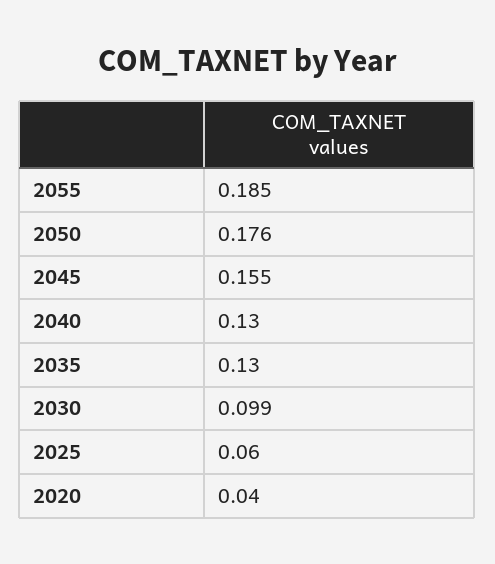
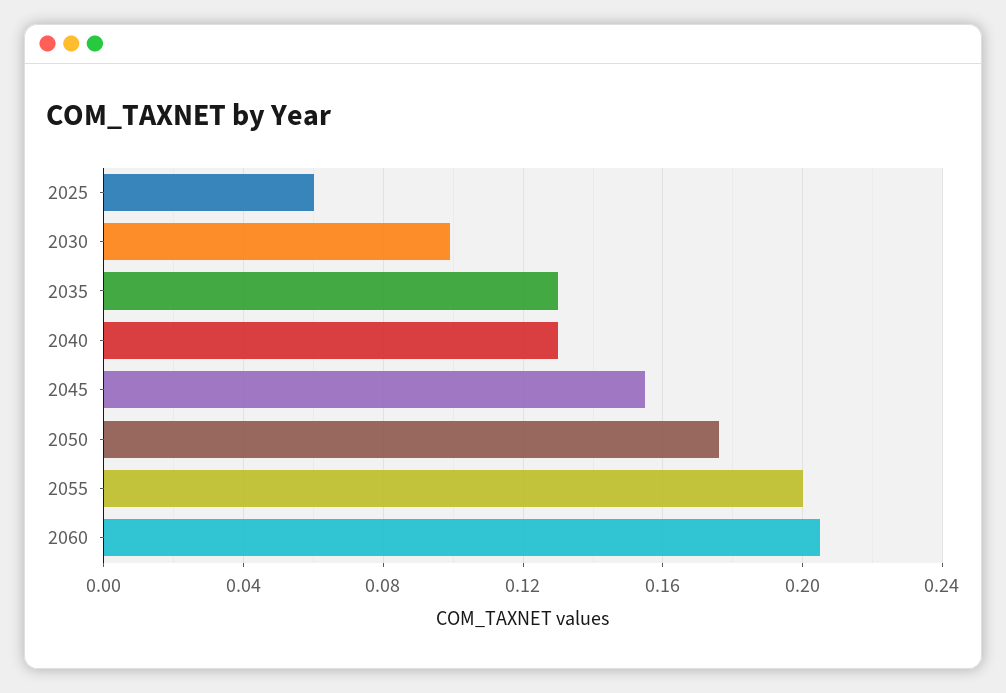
2055: 0.185 -> 0.2
2020: 0.04 -> none
2060: none -> 0.205

